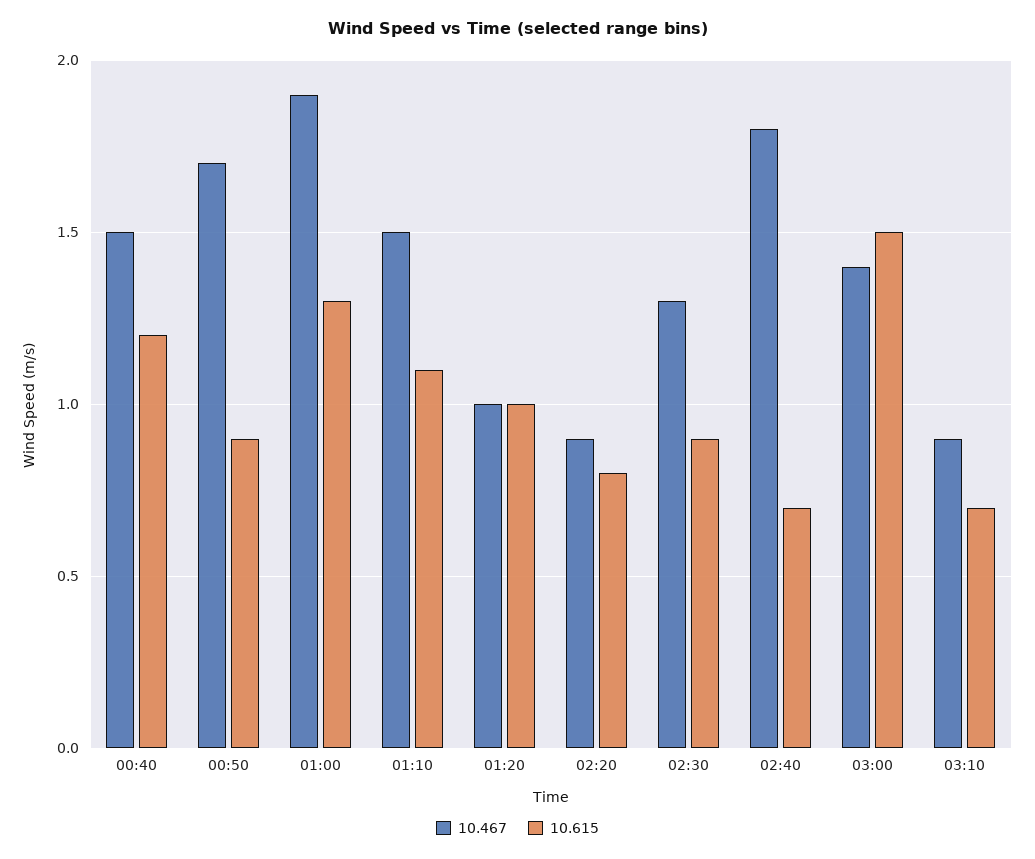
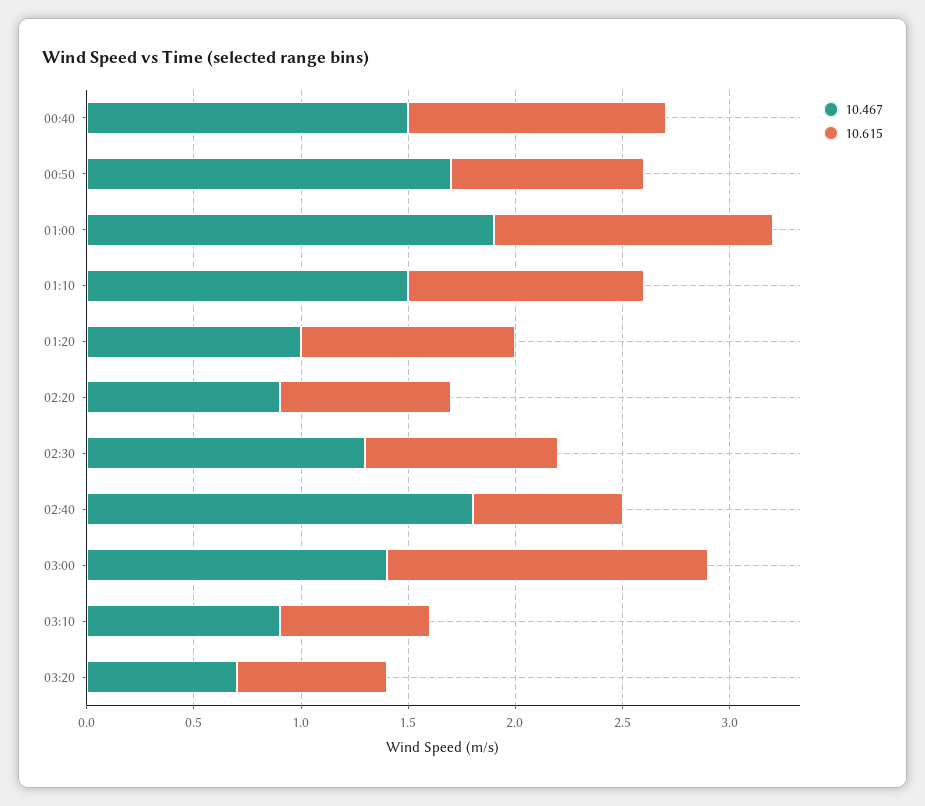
10.467, 03:20: none -> 0.7
10.615, 03:20: none -> 0.7

